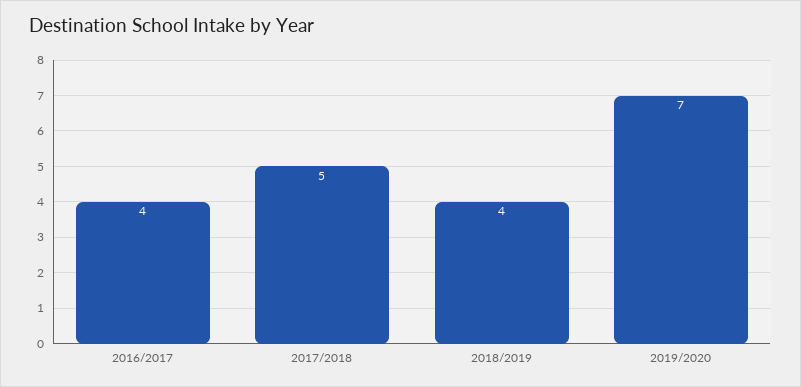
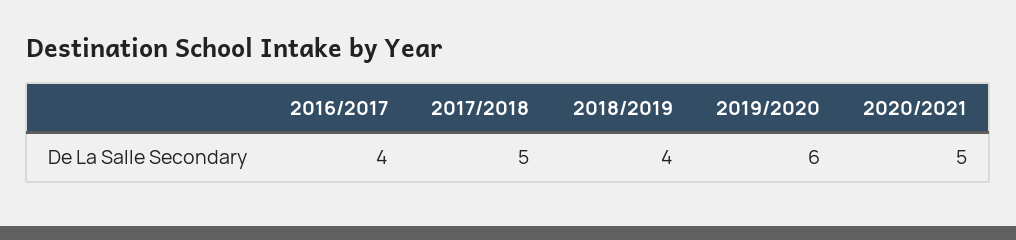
2019/2020: 7 -> 6
2020/2021: none -> 5

